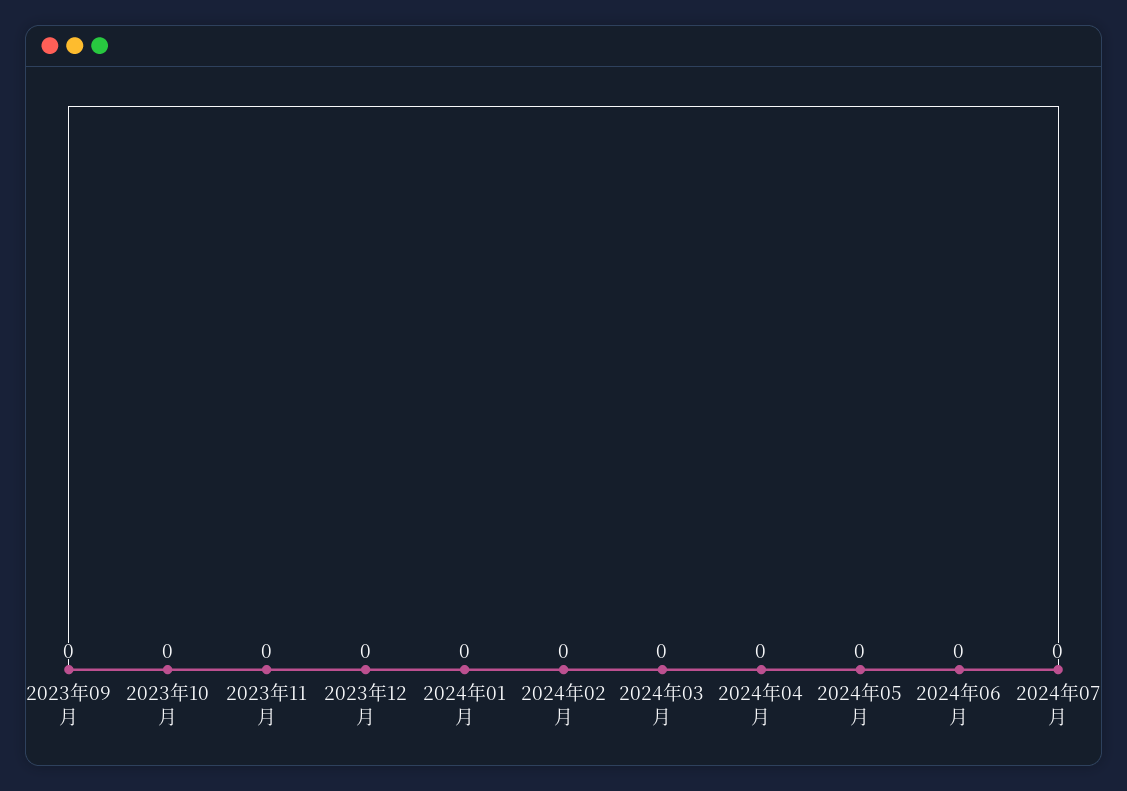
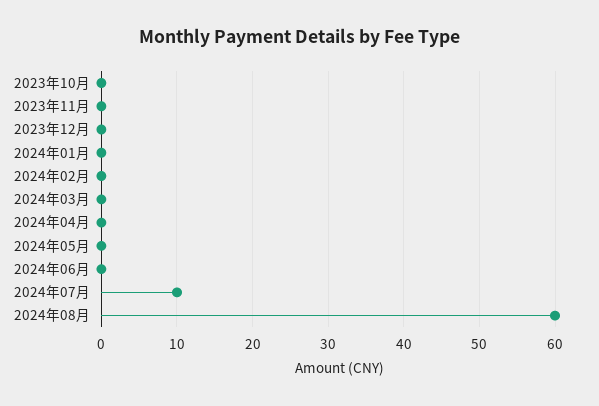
2023年09月: 0 -> none
2024年07月: 0 -> 10
2024年08月: none -> 60

